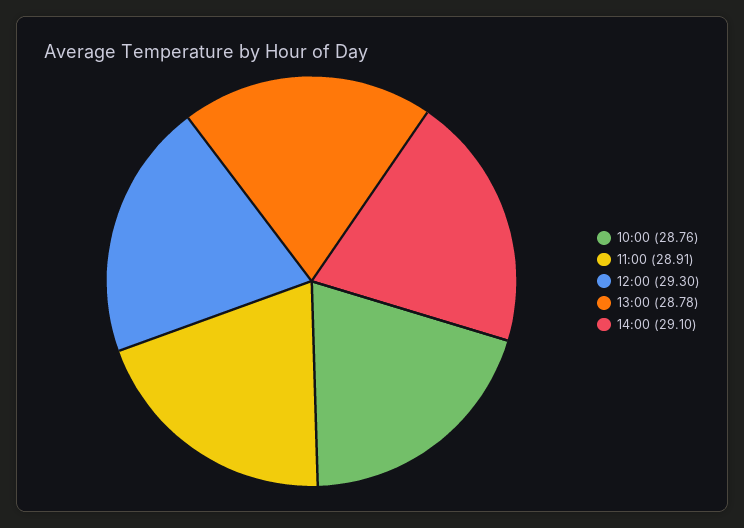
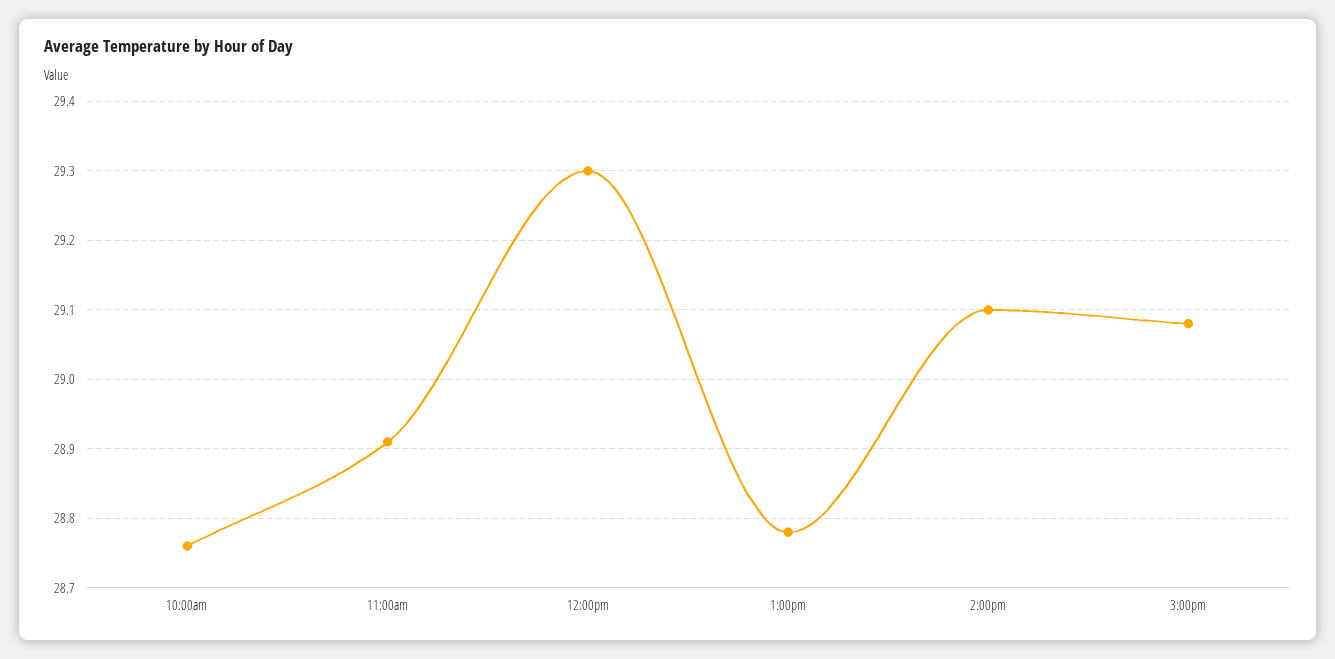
3:00pm: none -> 29.08

